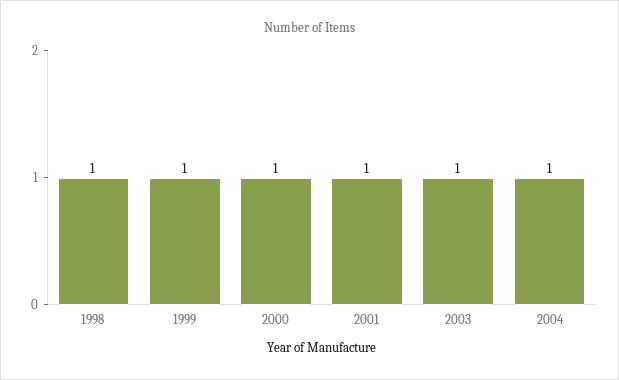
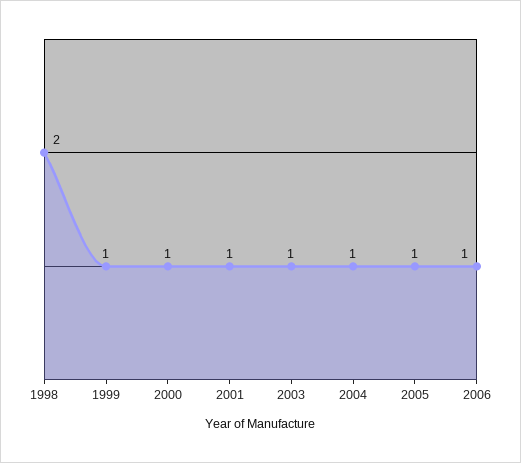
1998: 1 -> 2
2005: none -> 1
2006: none -> 1

